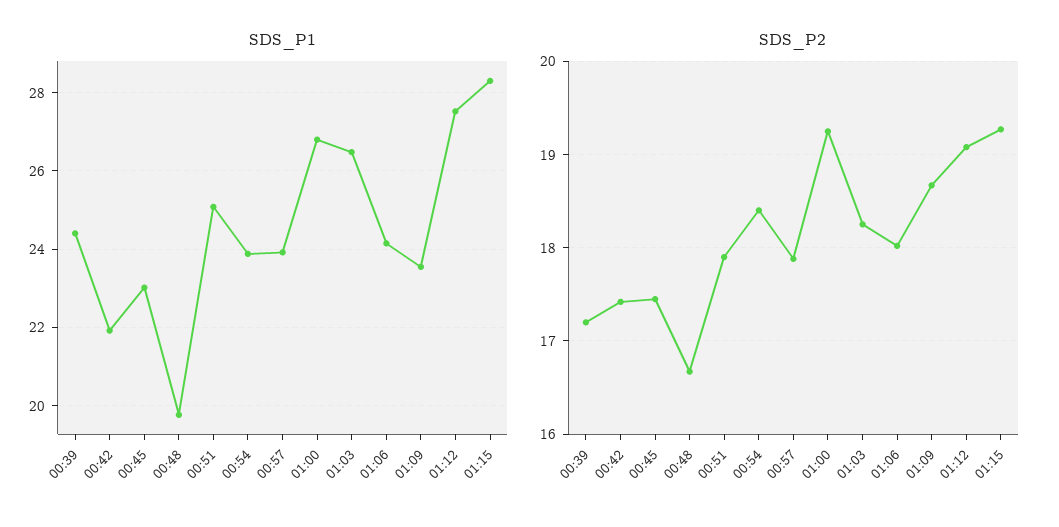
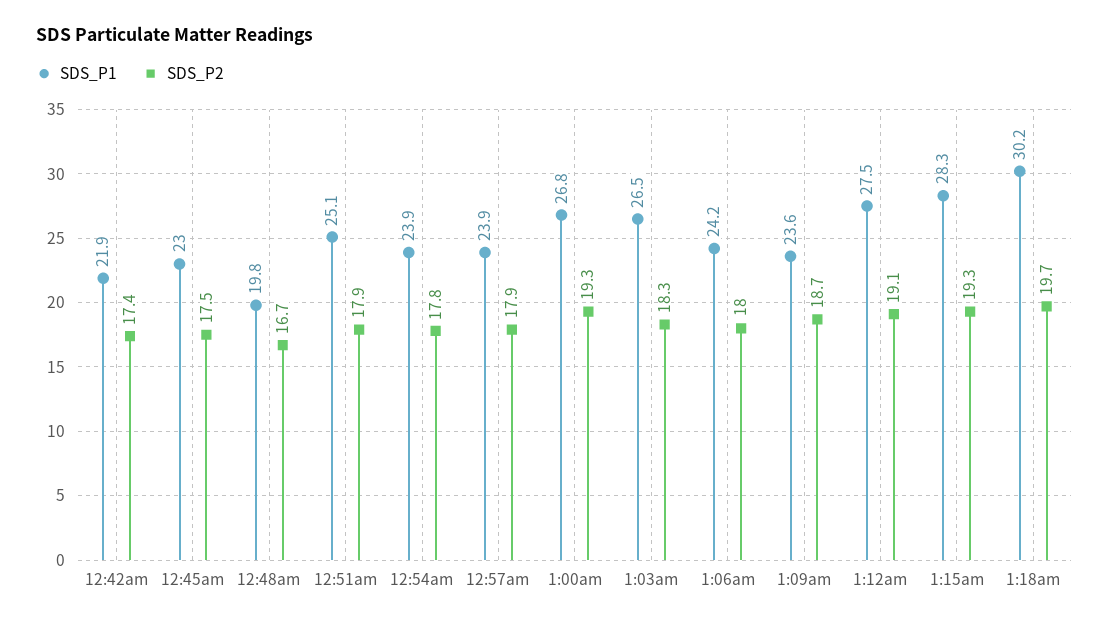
SDS_P1, 00:39: 24.4 -> none
SDS_P2, 00:39: 17.2 -> none
SDS_P2, 00:54: 18.4 -> 17.8
SDS_P1, 1:18am: none -> 30.2
SDS_P2, 1:18am: none -> 19.7

